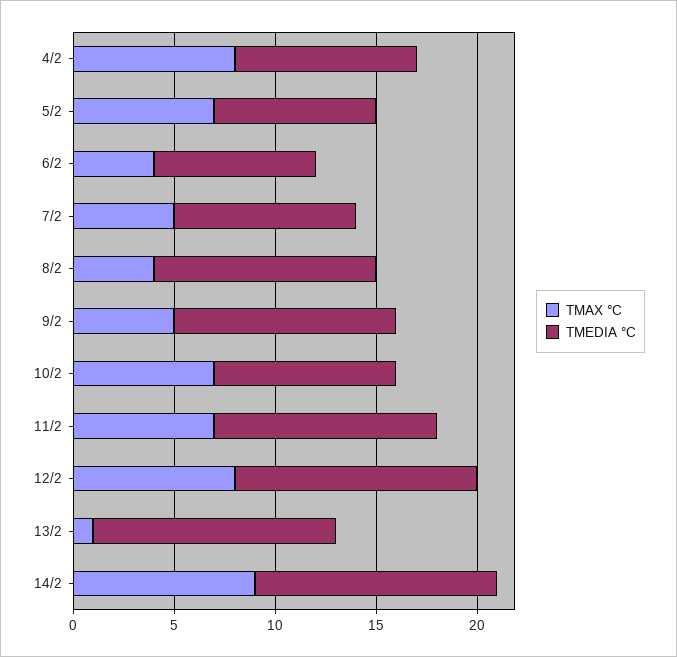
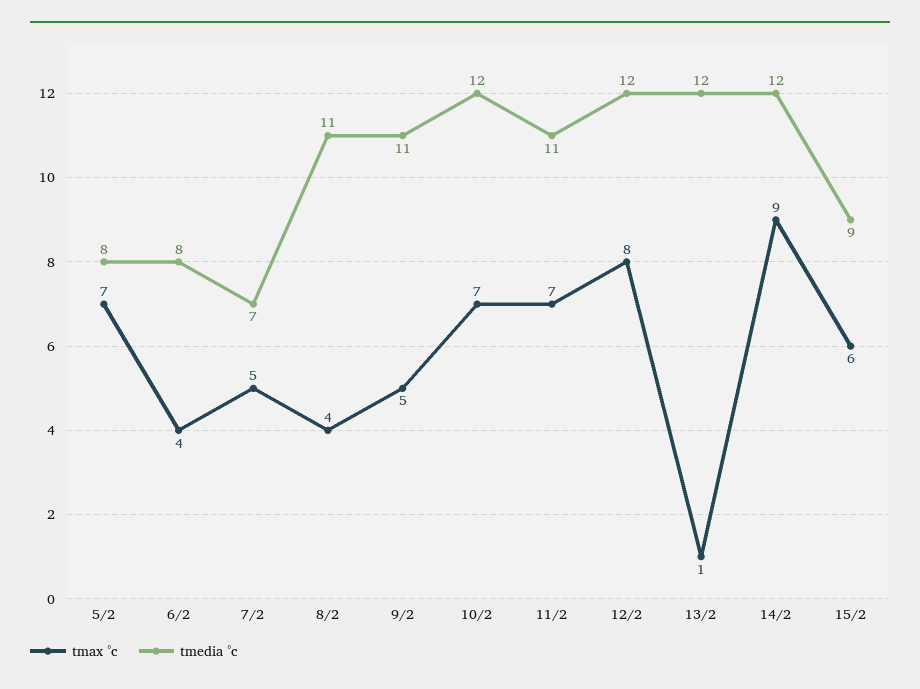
TMAX °C, 4/2: 8 -> none
TMEDIA °C, 4/2: 9 -> none
TMEDIA °C, 7/2: 9 -> 7
TMEDIA °C, 10/2: 9 -> 12
TMAX °C, 15/2: none -> 6
TMEDIA °C, 15/2: none -> 9

